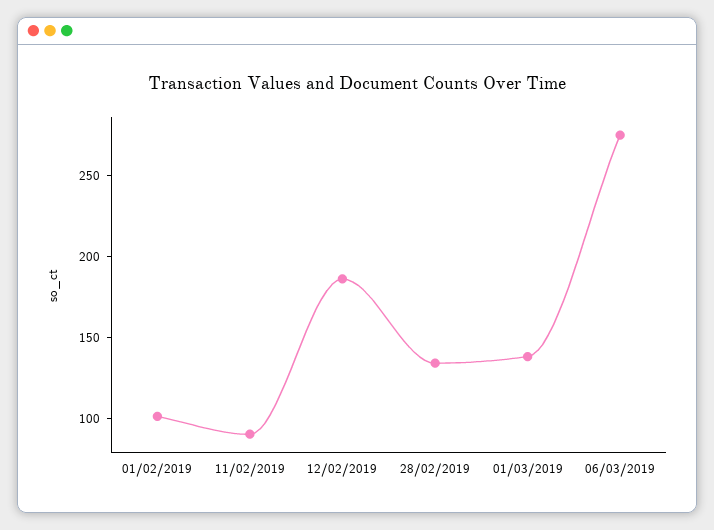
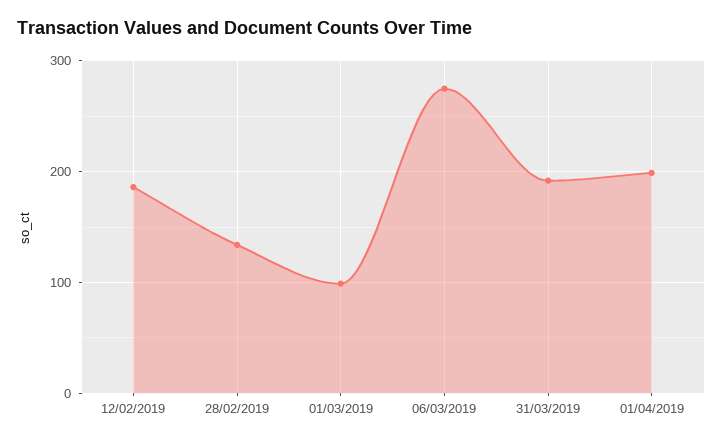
01/02/2019: 100 -> none
11/02/2019: 90 -> none
01/03/2019: 140 -> 100
31/03/2019: none -> 190
01/04/2019: none -> 200

